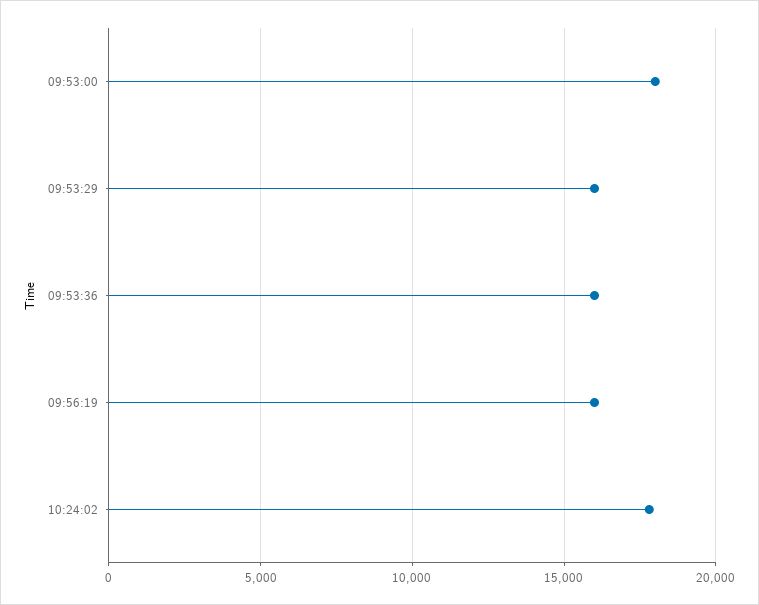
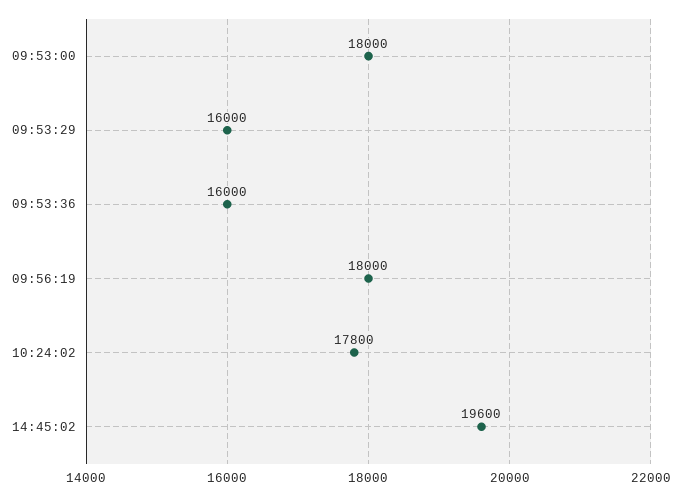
09:56:19: 16000 -> 18000
14:45:02: none -> 19600

